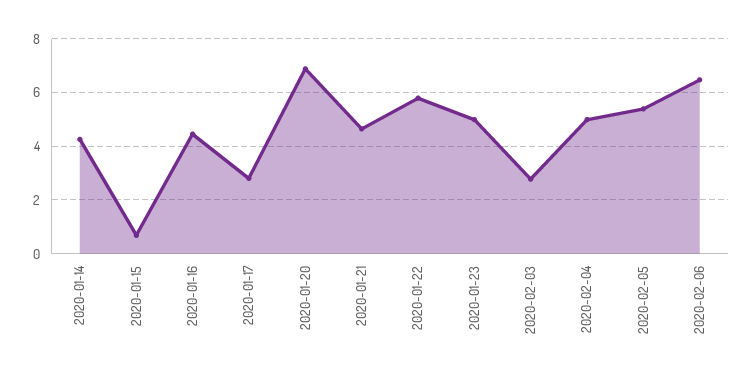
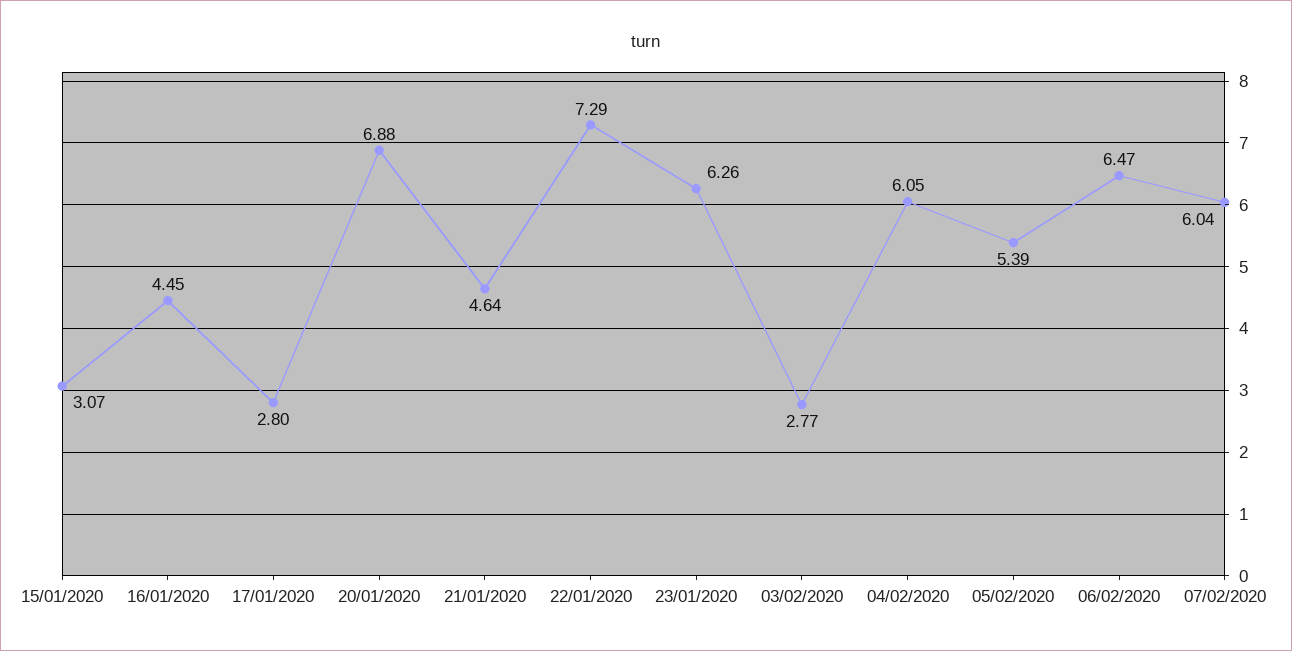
2020-01-14: 4.25 -> none
2020-01-15: 0.75 -> 3.07
2020-01-22: 5.75 -> 7.29
2020-01-23: 5 -> 6.26
2020-02-04: 5 -> 6.05
07/02/2020: none -> 6.04

